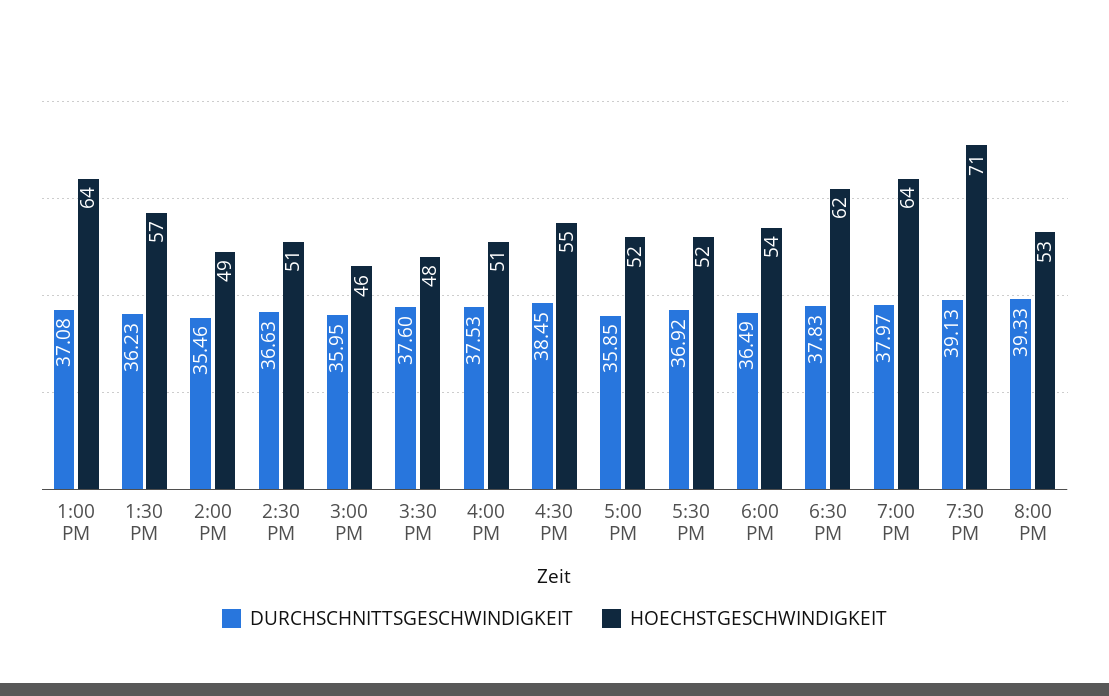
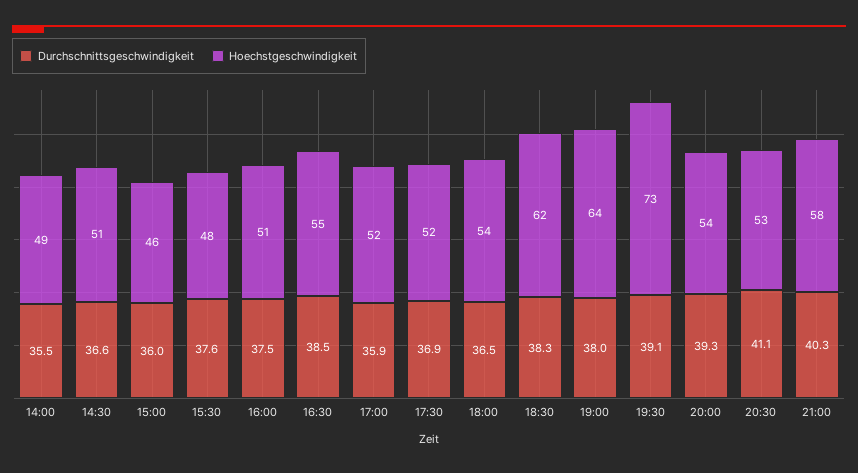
DURCHSCHNITTSGESCHWINDIGKEIT, 1:00 PM: 37.08 -> none
HOECHSTGESCHWINDIGKEIT, 1:00 PM: 64 -> none
DURCHSCHNITTSGESCHWINDIGKEIT, 1:30 PM: 36.23 -> none
HOECHSTGESCHWINDIGKEIT, 1:30 PM: 57 -> none
DURCHSCHNITTSGESCHWINDIGKEIT, 6:30 PM: 37.83 -> 38.3
HOECHSTGESCHWINDIGKEIT, 7:30 PM: 71 -> 73
HOECHSTGESCHWINDIGKEIT, 8:00 PM: 53 -> 54
DURCHSCHNITTSGESCHWINDIGKEIT, 20:30: none -> 41.1
HOECHSTGESCHWINDIGKEIT, 20:30: none -> 53
DURCHSCHNITTSGESCHWINDIGKEIT, 21:00: none -> 40.3
HOECHSTGESCHWINDIGKEIT, 21:00: none -> 58

